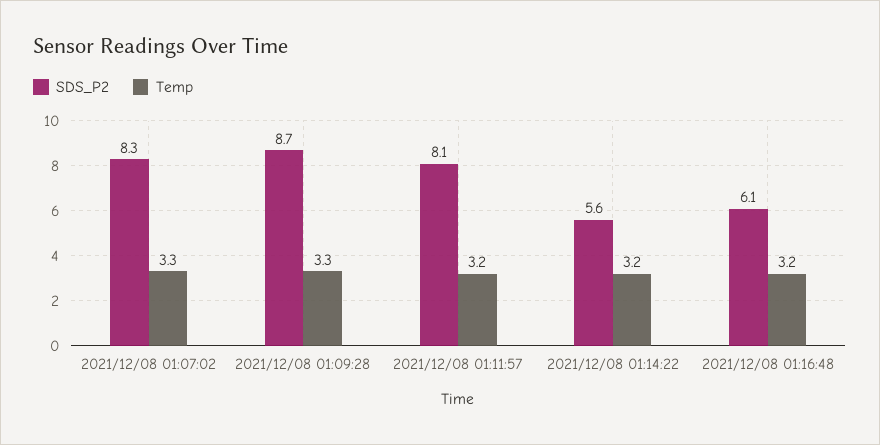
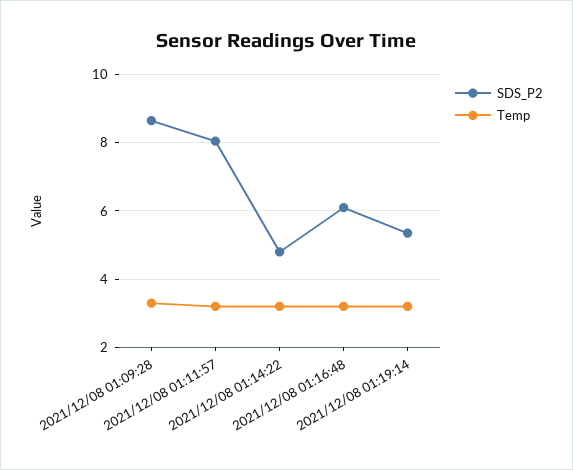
SDS_P2, 2021/12/08 01:07:02: 8.3 -> none
Temp, 2021/12/08 01:07:02: 3.3 -> none
SDS_P2, 2021/12/08 01:14:22: 5.6 -> 4.8
SDS_P2, 2021/12/08 01:19:14: none -> 5.4
Temp, 2021/12/08 01:19:14: none -> 3.2

